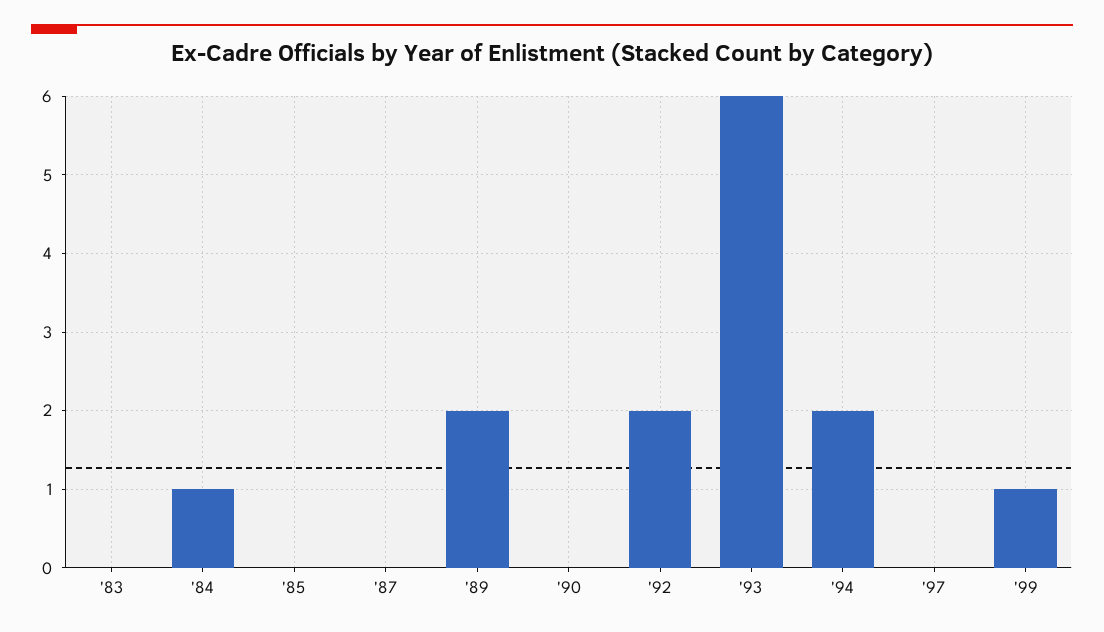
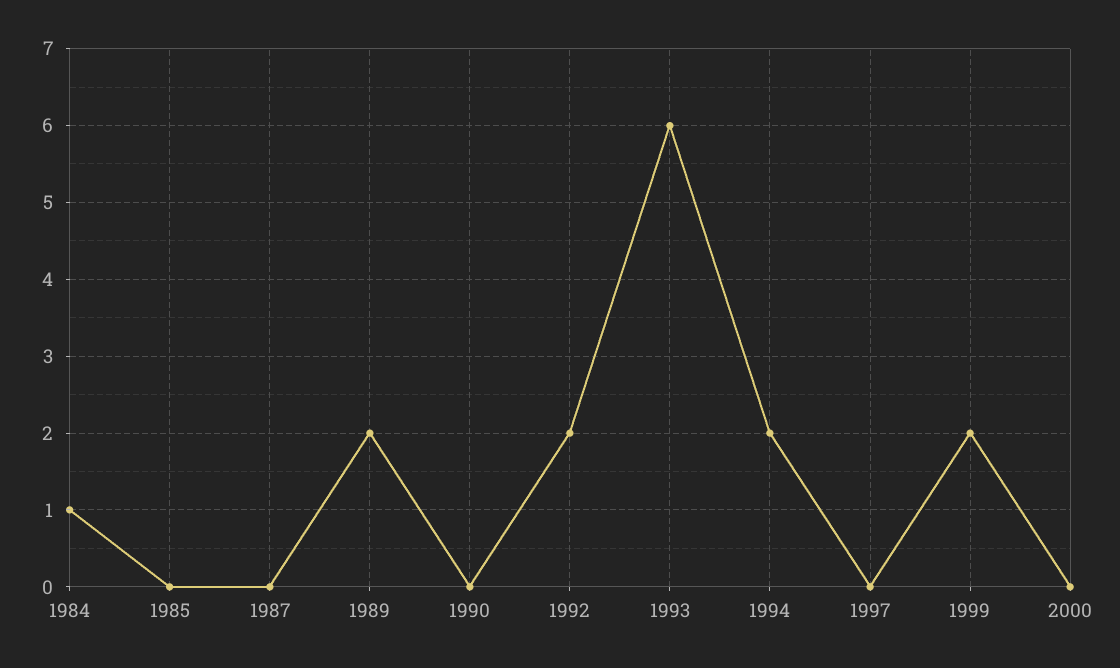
'83: 0 -> none
'99: 1 -> 2
2000: none -> 0

